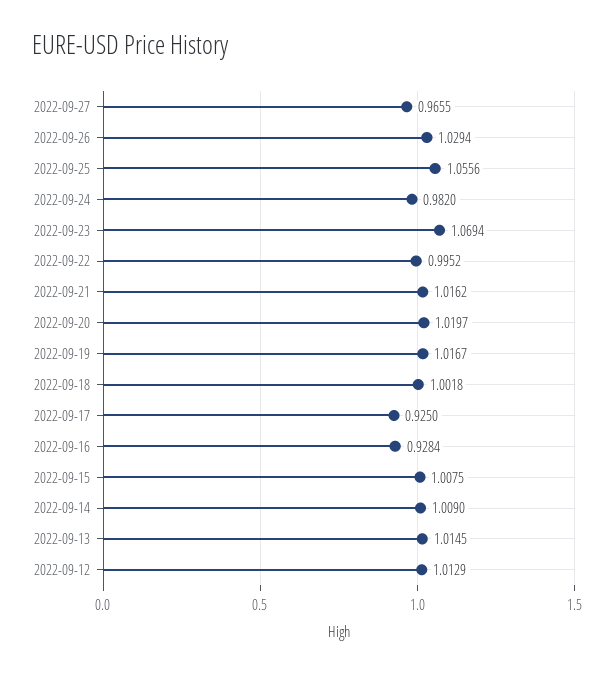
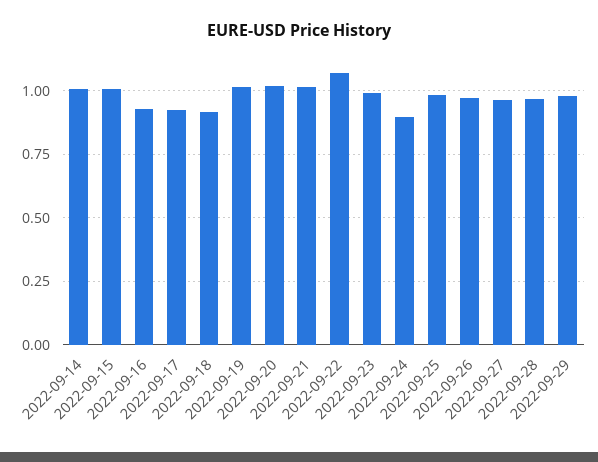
2022-09-26: 1.0294 -> 0.975
2022-09-25: 1.0556 -> 0.975
2022-09-24: 0.982 -> 0.9
2022-09-23: 1.0694 -> 1
2022-09-22: 0.9952 -> 1.075
2022-09-18: 1.0018 -> 0.925
2022-09-13: 1.0145 -> none
2022-09-12: 1.0129 -> none
2022-09-28: none -> 0.975
2022-09-29: none -> 0.975

